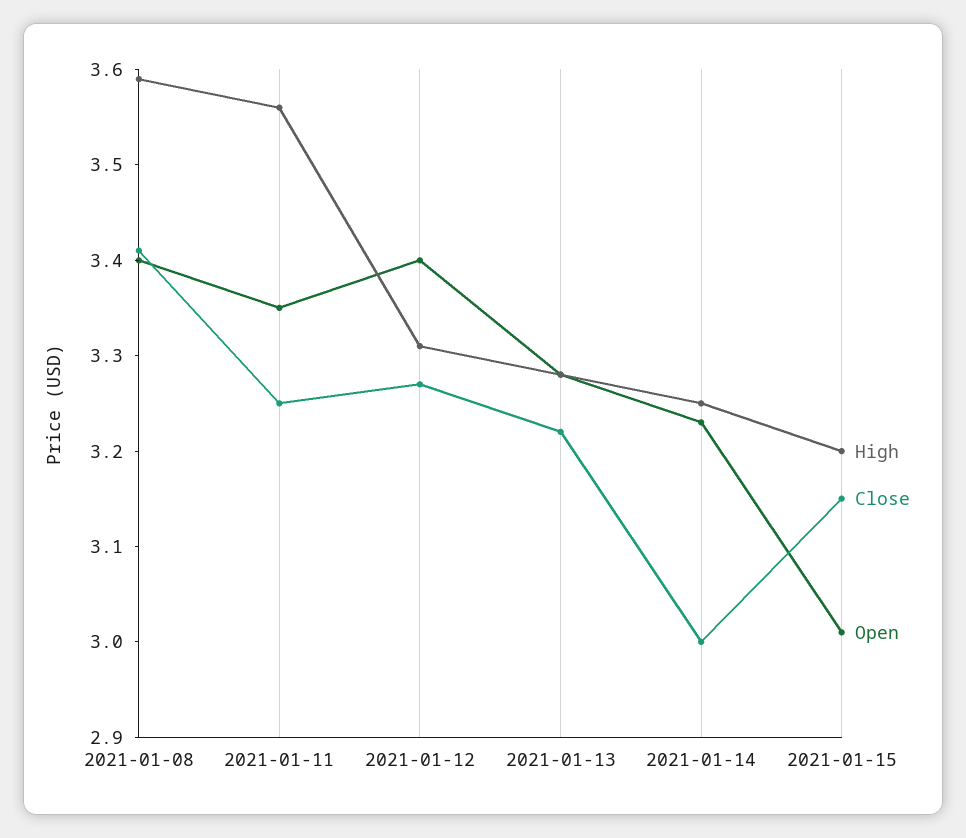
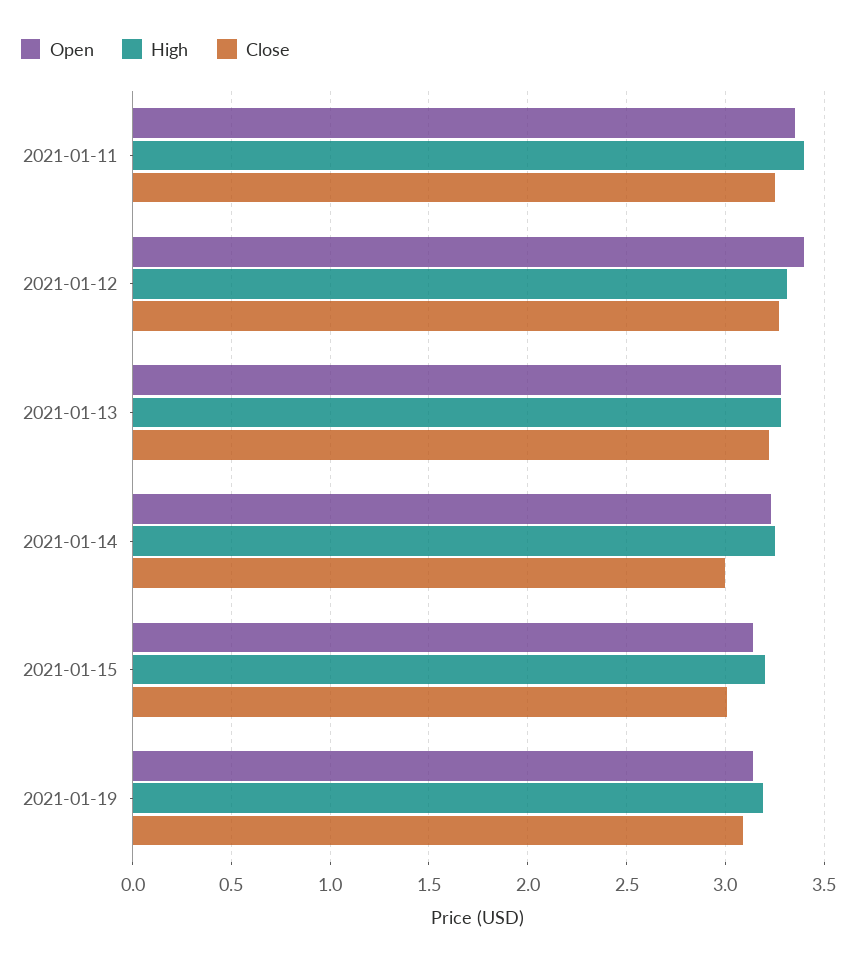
High, 2021-01-08: 3.59 -> none
Close, 2021-01-08: 3.41 -> none
Open, 2021-01-08: 3.4 -> none
High, 2021-01-11: 3.56 -> 3.4
Close, 2021-01-15: 3.15 -> 3
Open, 2021-01-15: 3.01 -> 3.15
Open, 2021-01-19: none -> 3.15
High, 2021-01-19: none -> 3.2
Close, 2021-01-19: none -> 3.1

